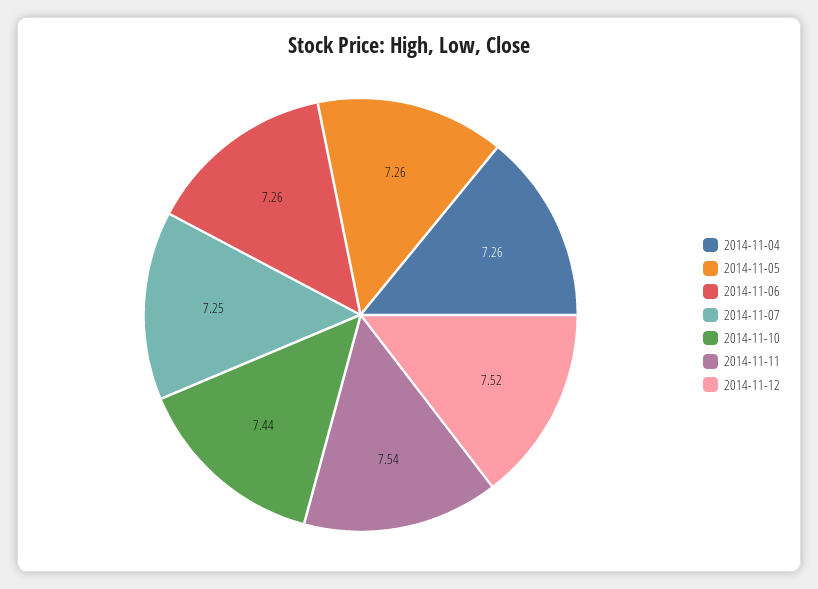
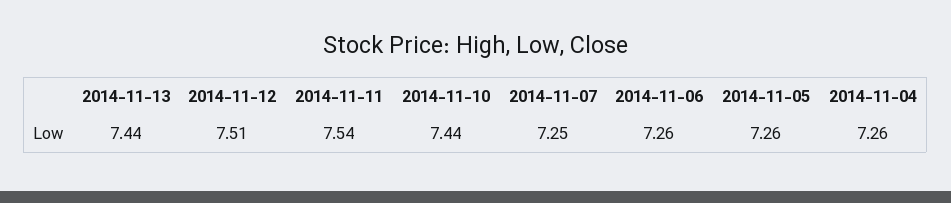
2014-11-12: 7.52 -> 7.51
2014-11-13: none -> 7.44

